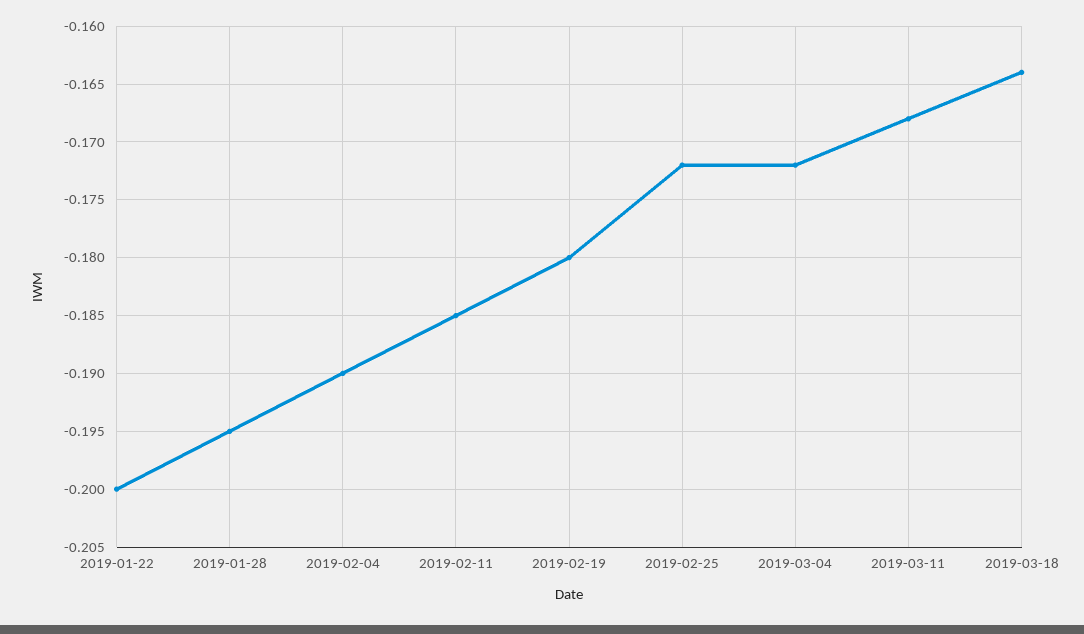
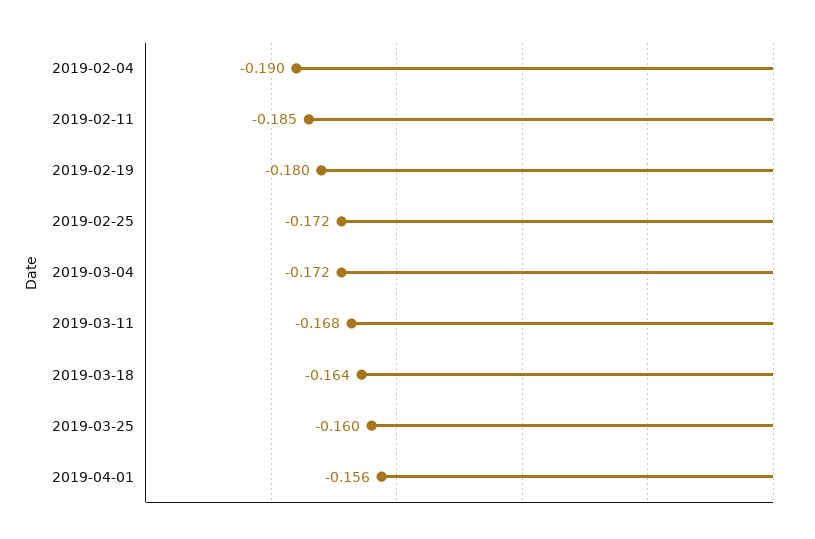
2019-01-22: -0.2 -> none
2019-01-28: -0.195 -> none
2019-03-25: none -> -0.16
2019-04-01: none -> -0.156

